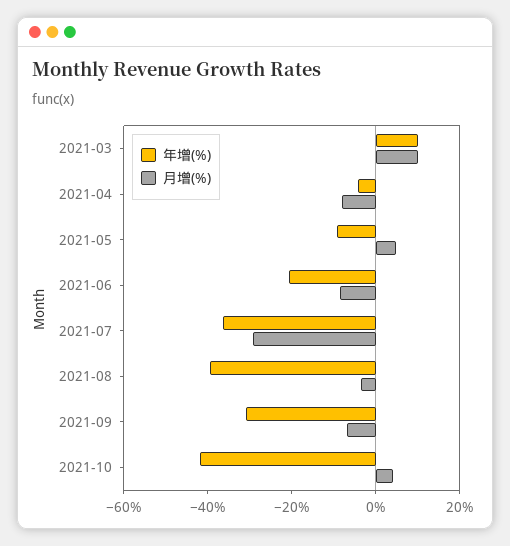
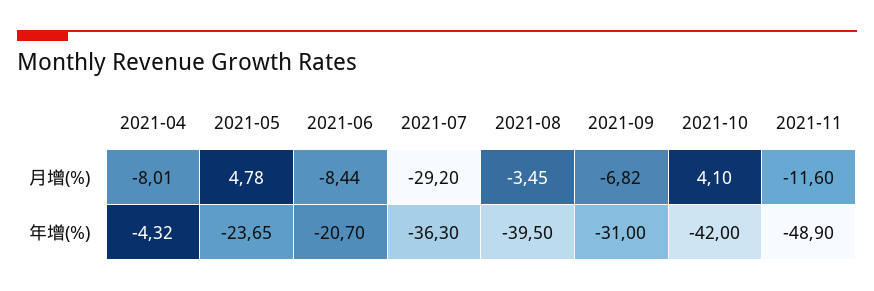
年增(%), 2021-03: 10 -> none
月增(%), 2021-03: 10 -> none
年增(%), 2021-05: -10 -> -23.65
月增(%), 2021-11: none -> -11.6
年增(%), 2021-11: none -> -48.9

